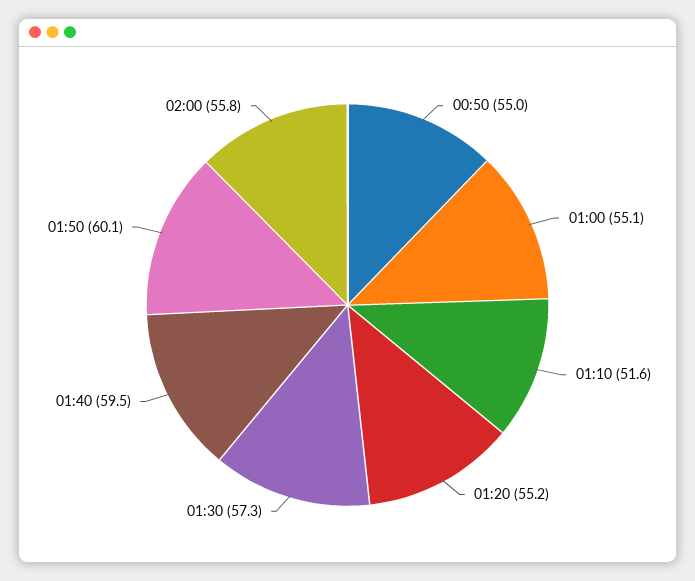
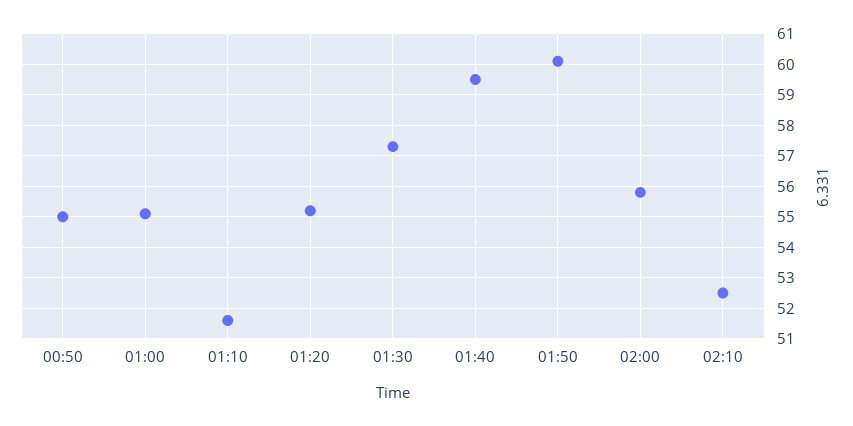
02:10: none -> 52.5

